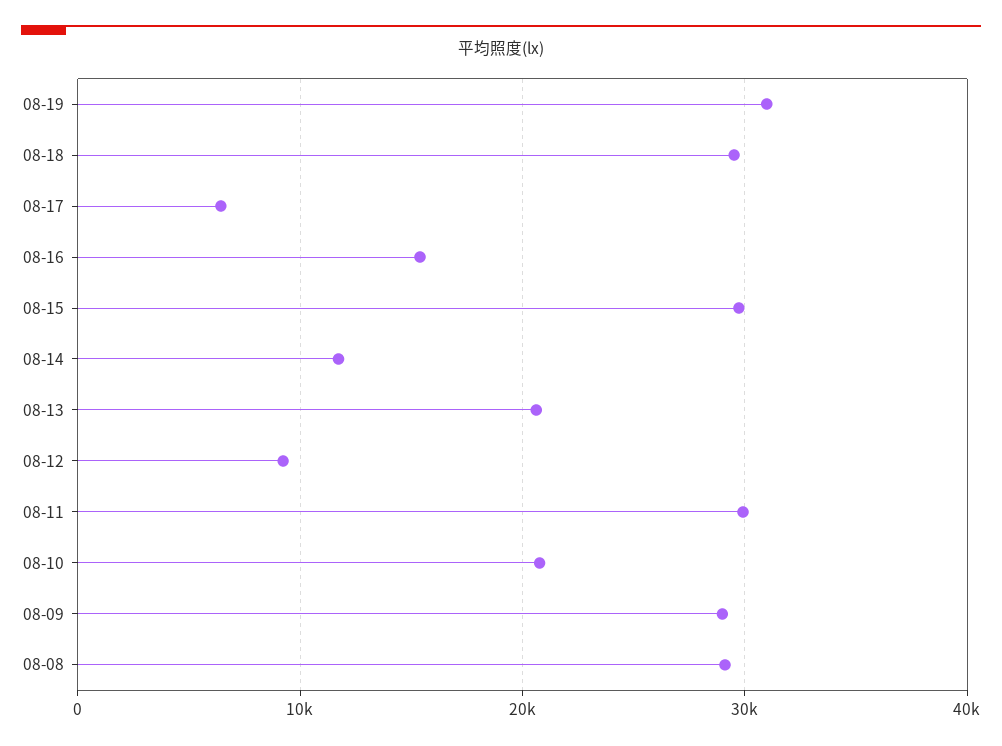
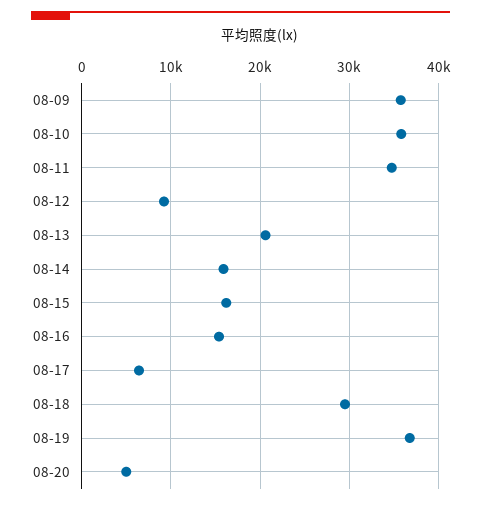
08-19: 31000 -> 37000
08-15: 30000 -> 16000
08-14: 12000 -> 16000
08-11: 30000 -> 35000
08-10: 21000 -> 36000
08-09: 29000 -> 36000
08-08: 29000 -> none
08-20: none -> 5000

